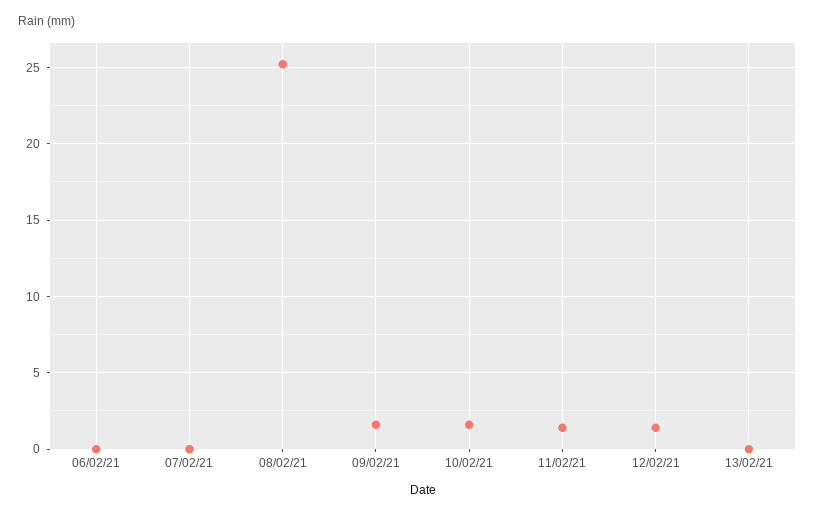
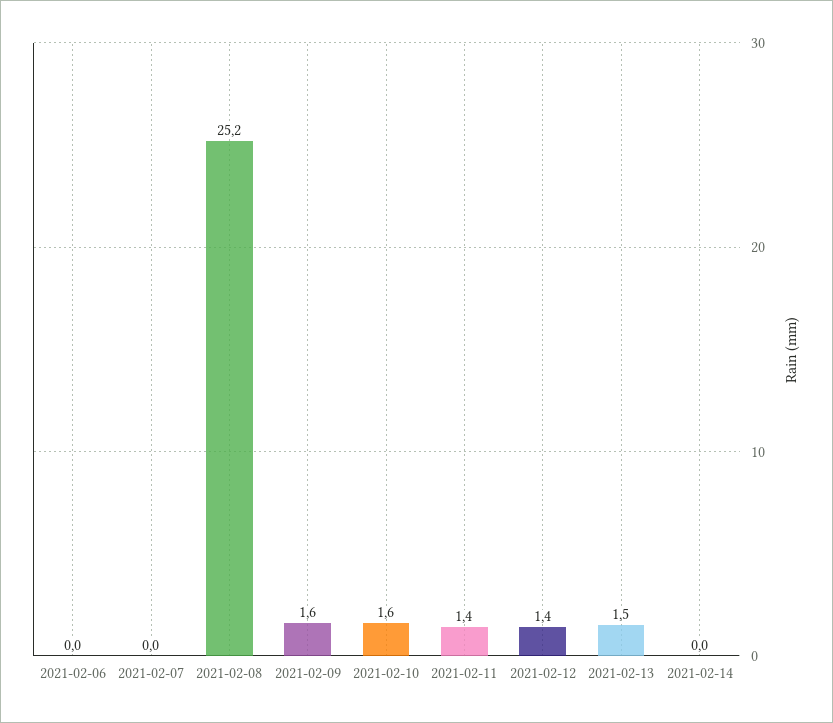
13/02/21: 0 -> 1.5
2021-02-14: none -> 0

